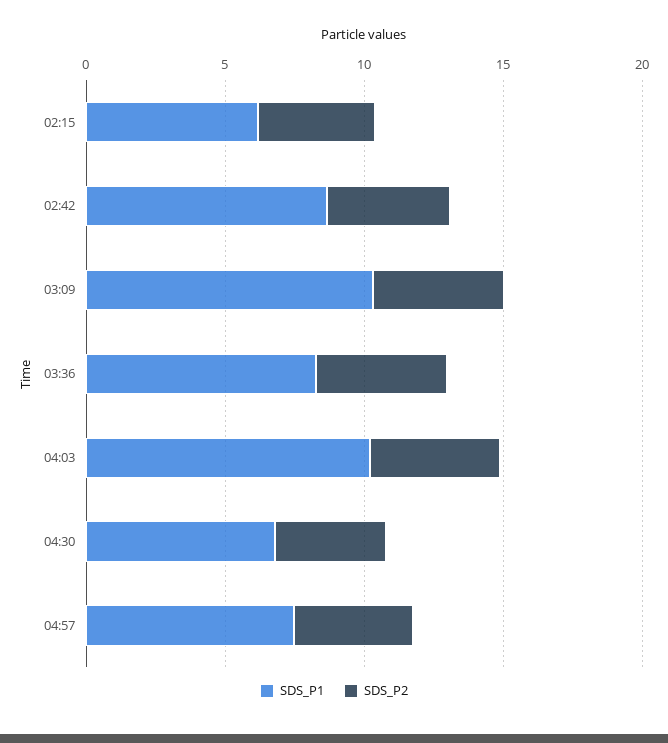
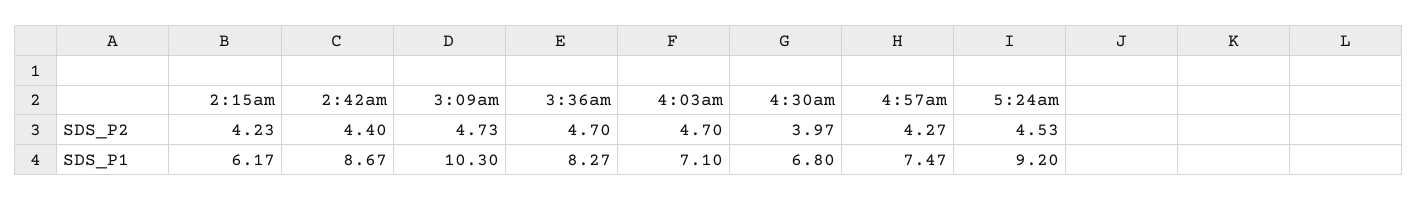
SDS_P1, 04:03: 10 -> 7.1
SDS_P2, 5:24am: none -> 4.53
SDS_P1, 5:24am: none -> 9.2

